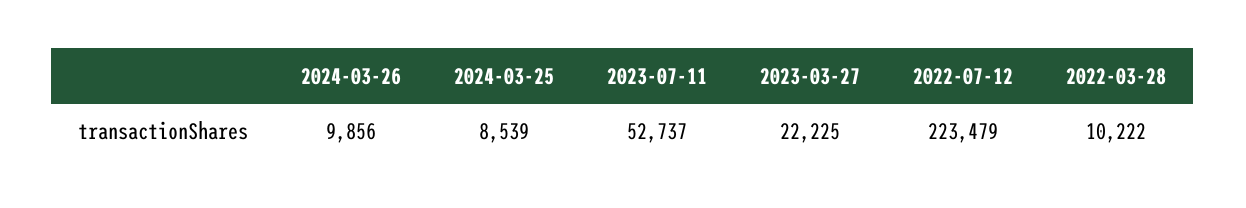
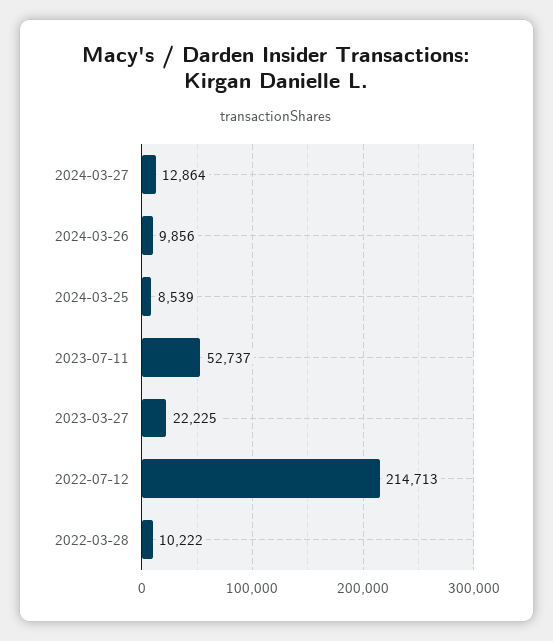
2022-07-12: 223479 -> 214713
2024-03-27: none -> 12864

